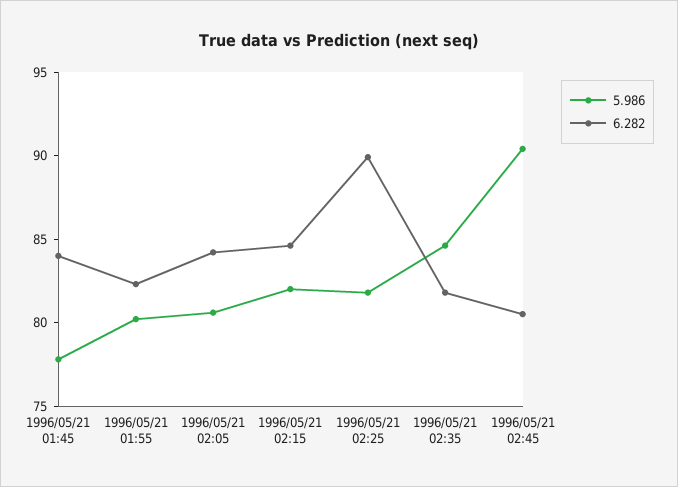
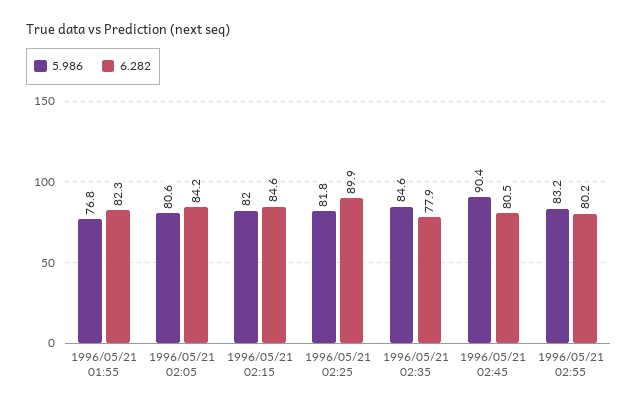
5.986, 1996/05/21 01:45: 78 -> none
6.282, 1996/05/21 01:45: 84 -> none
5.986, 1996/05/21 01:55: 80 -> 76.8
6.282, 1996/05/21 02:35: 82 -> 77.9
5.986, 1996/05/21 02:55: none -> 83.2
6.282, 1996/05/21 02:55: none -> 80.2

